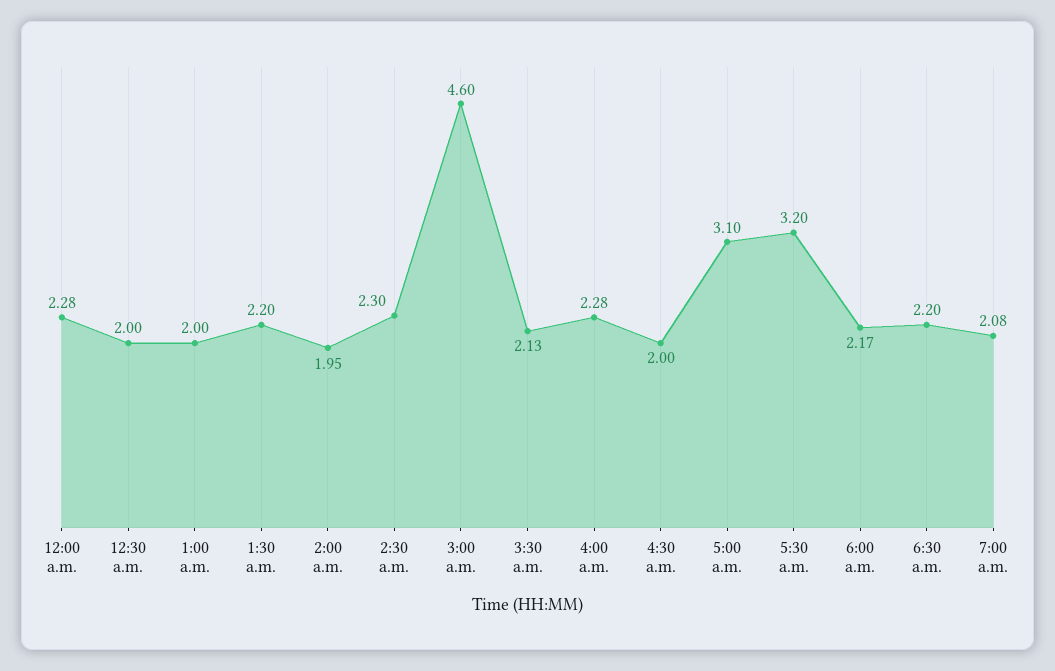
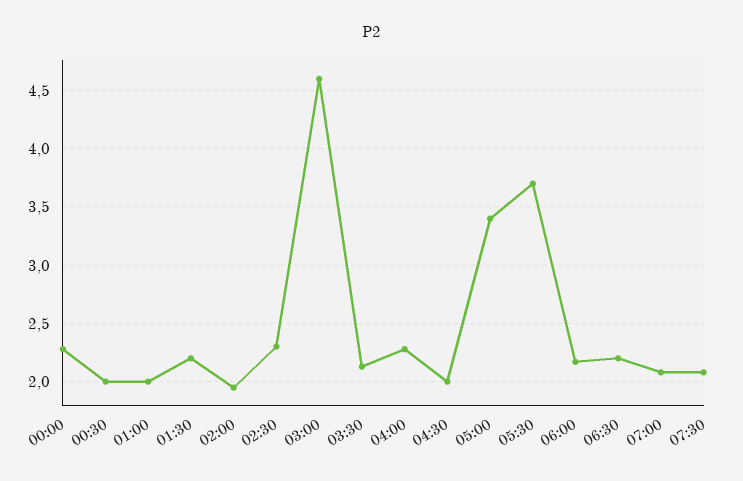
5:00 a.m.: 3.1 -> 3.4
5:30 a.m.: 3.2 -> 3.7
07:30: none -> 2.1

